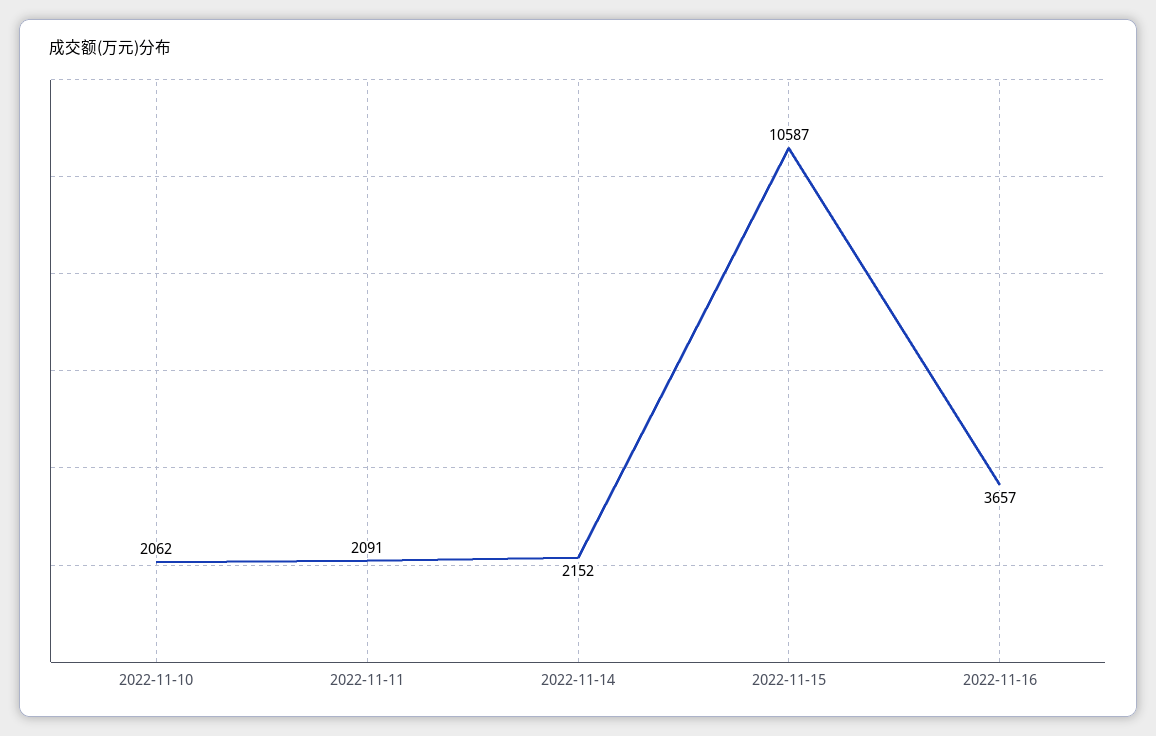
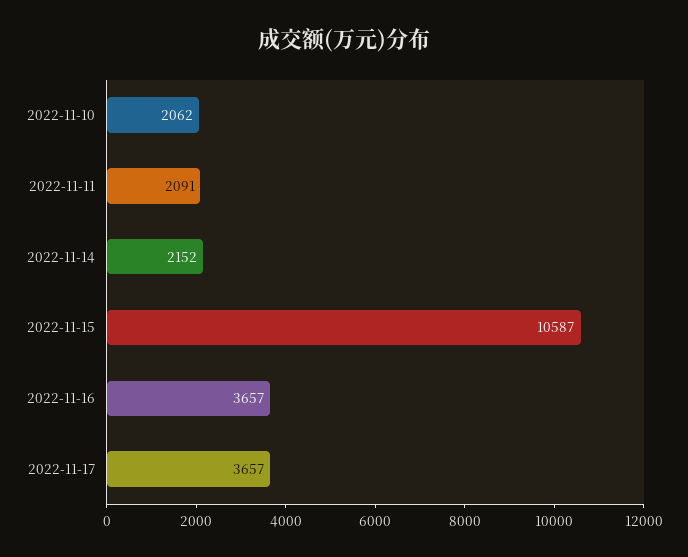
2022-11-17: none -> 3657

